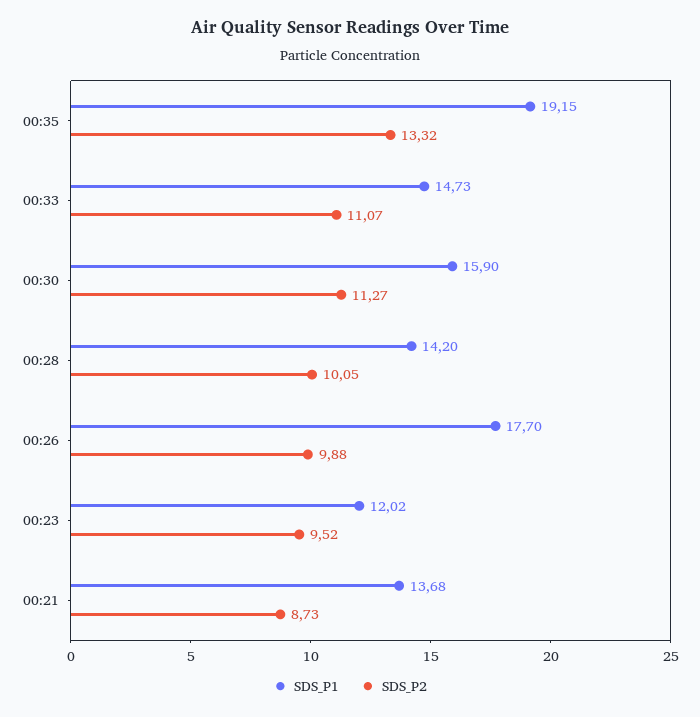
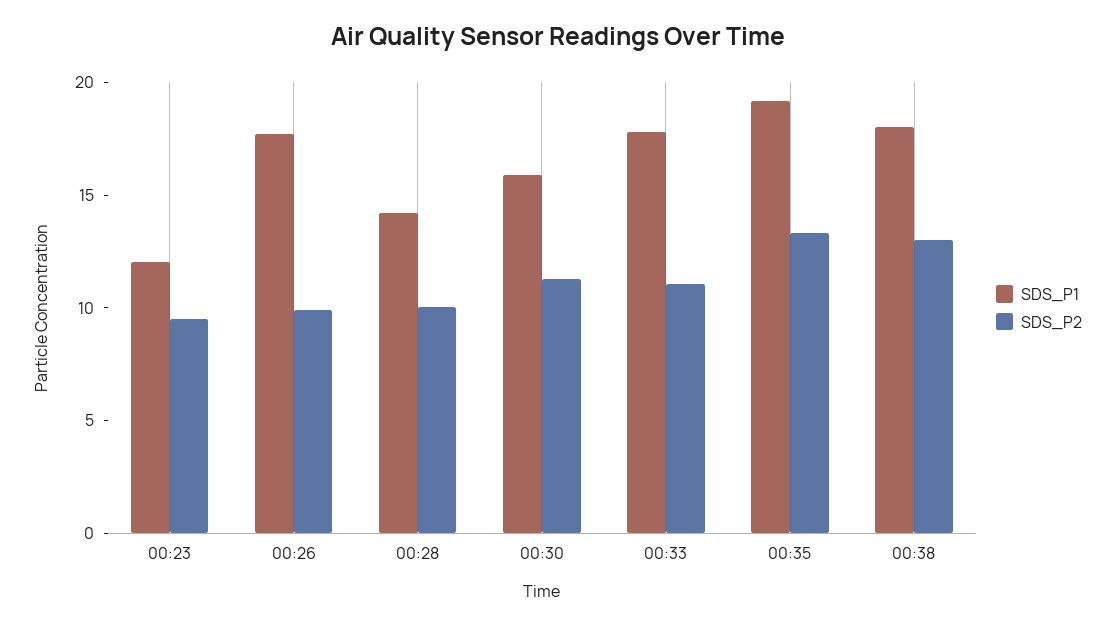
SDS_P1, 00:33: 14.73 -> 18
SDS_P1, 00:21: 13.68 -> none
SDS_P2, 00:21: 8.73 -> none
SDS_P1, 00:38: none -> 18
SDS_P2, 00:38: none -> 13

